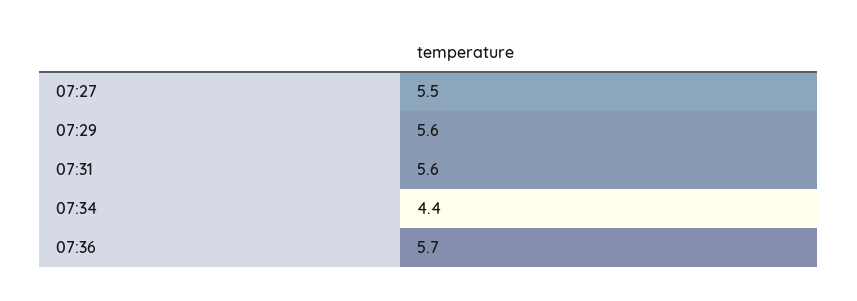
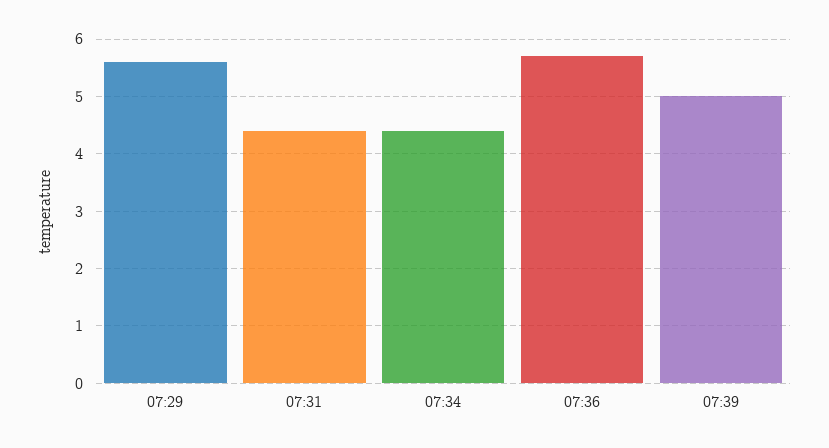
07:27: 5.5 -> none
07:31: 5.6 -> 4.5
07:39: none -> 5

